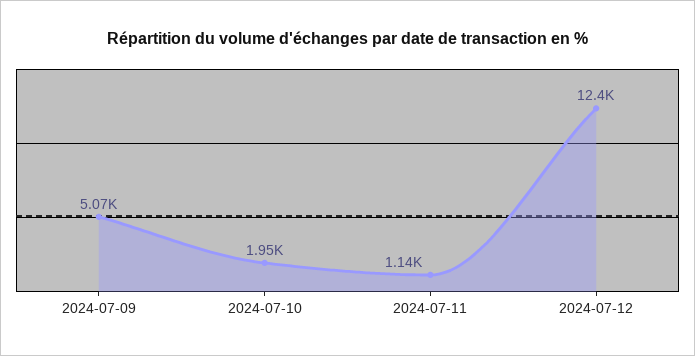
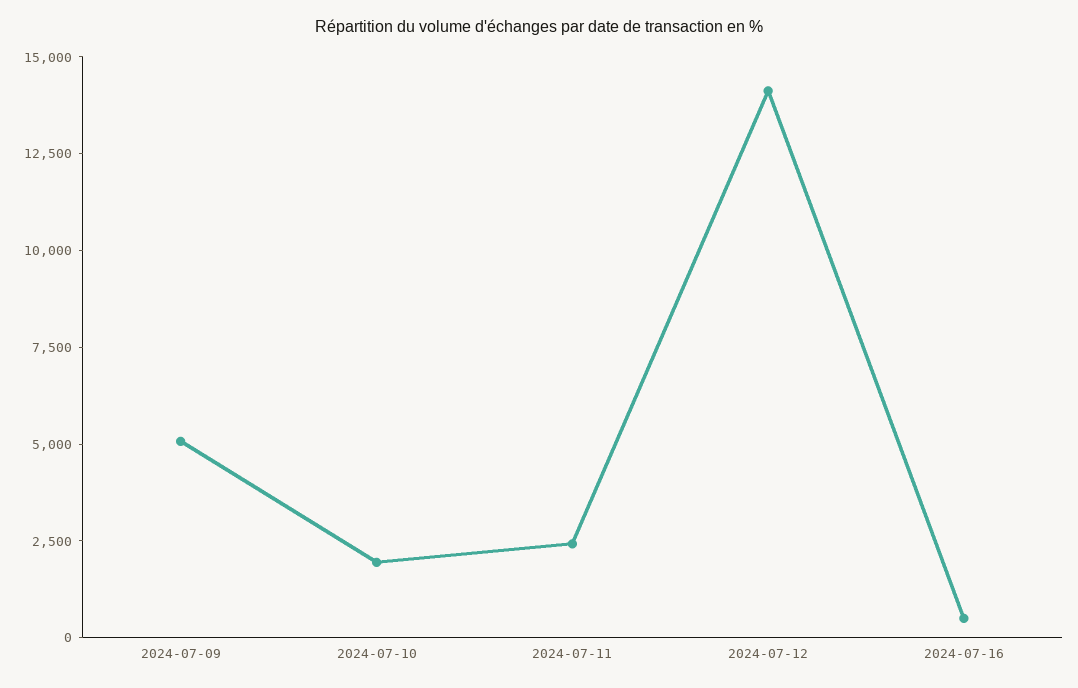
2024-07-11: 1140 -> 2500
2024-07-12: 12400 -> 14000
2024-07-16: none -> 500

